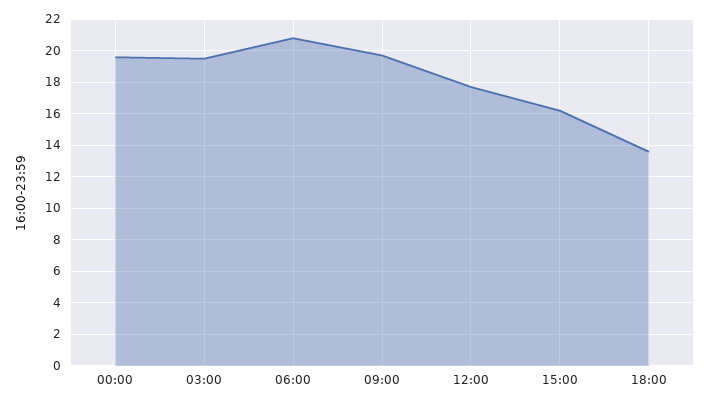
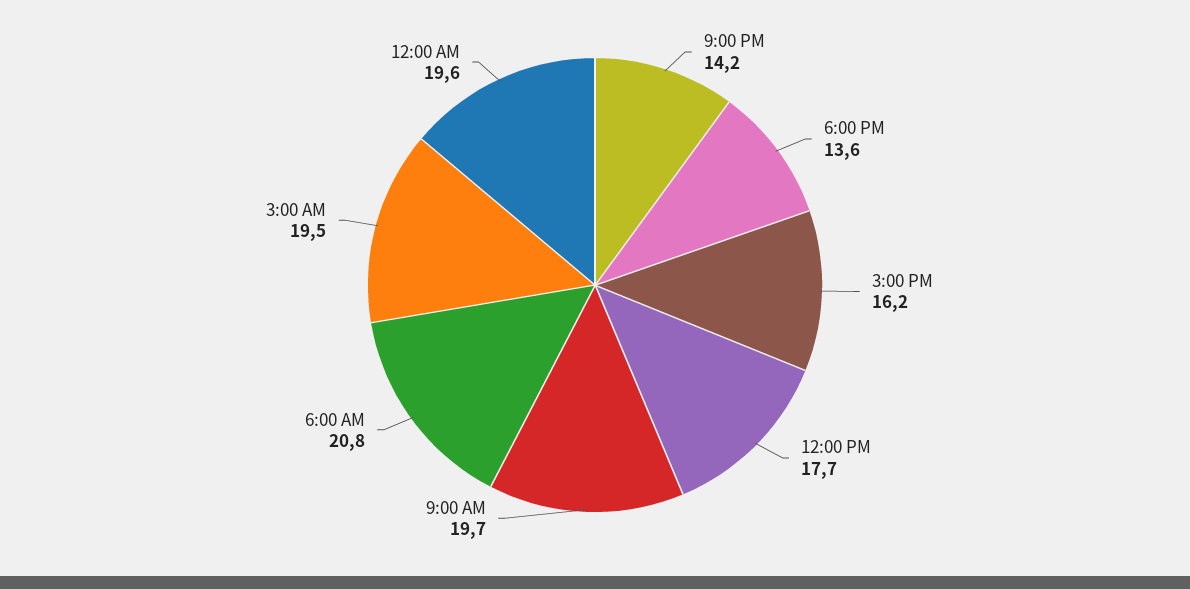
9:00 PM: none -> 14.2

